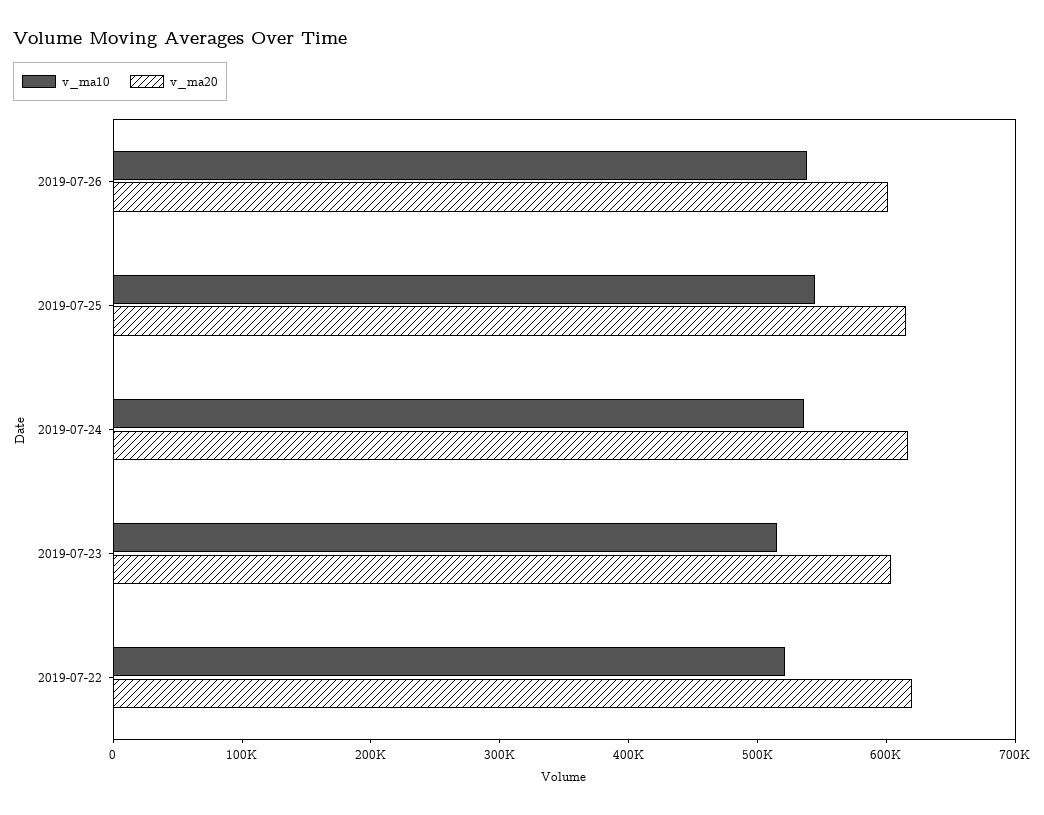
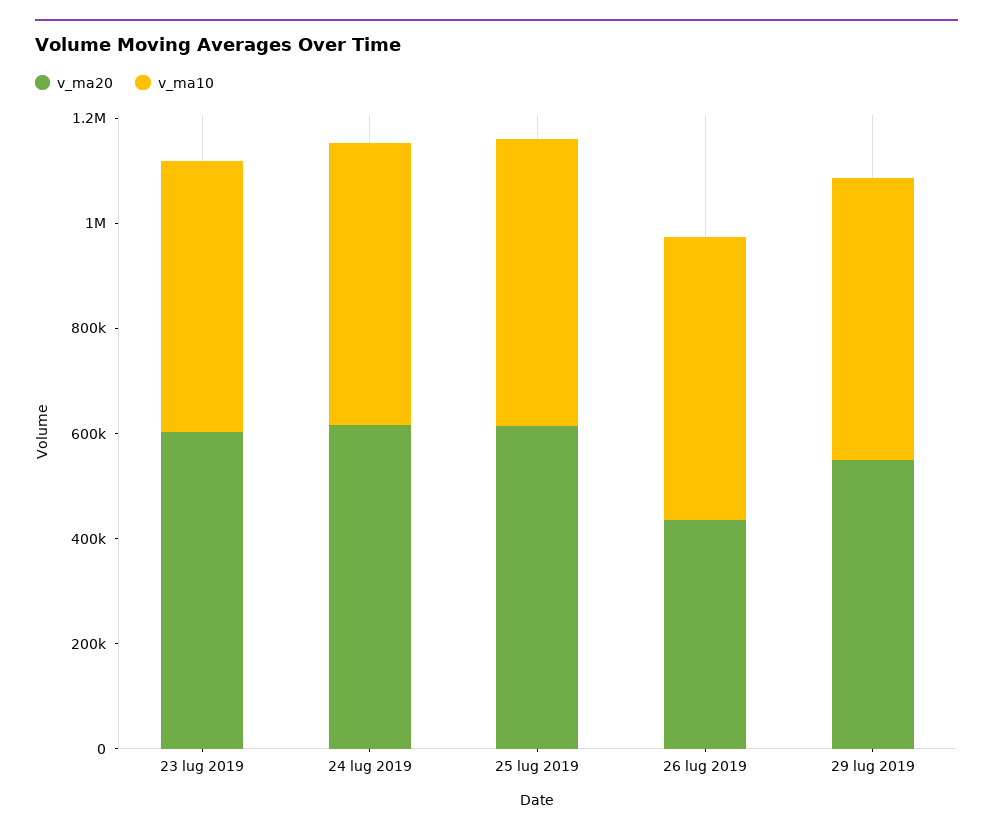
v_ma20, 2019-07-26: 600000 -> 450000
v_ma10, 2019-07-22: 520000 -> none
v_ma20, 2019-07-22: 620000 -> none
v_ma20, 29 lug 2019: none -> 550000
v_ma10, 29 lug 2019: none -> 550000

